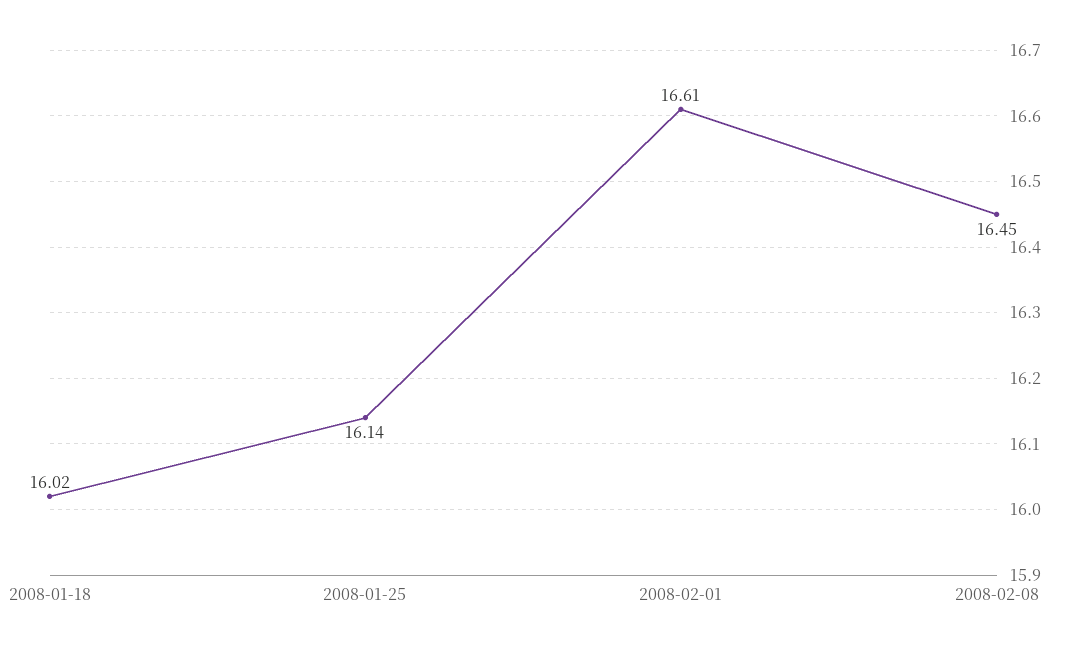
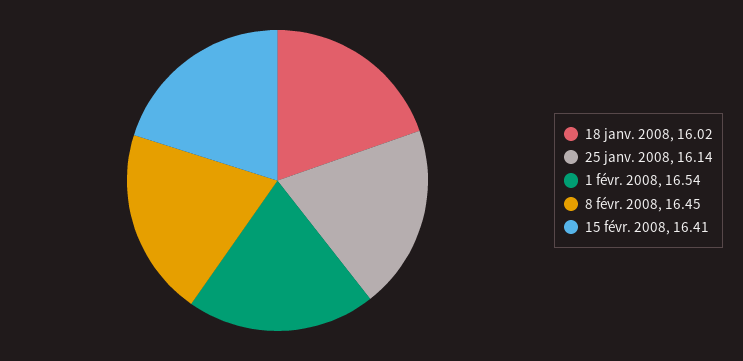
2008-02-01: 16.61 -> 16.54
15 févr. 2008: none -> 16.41

